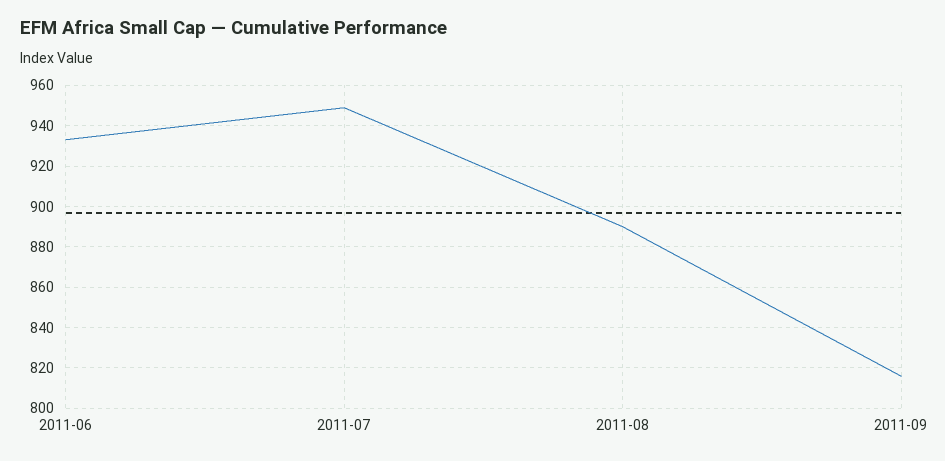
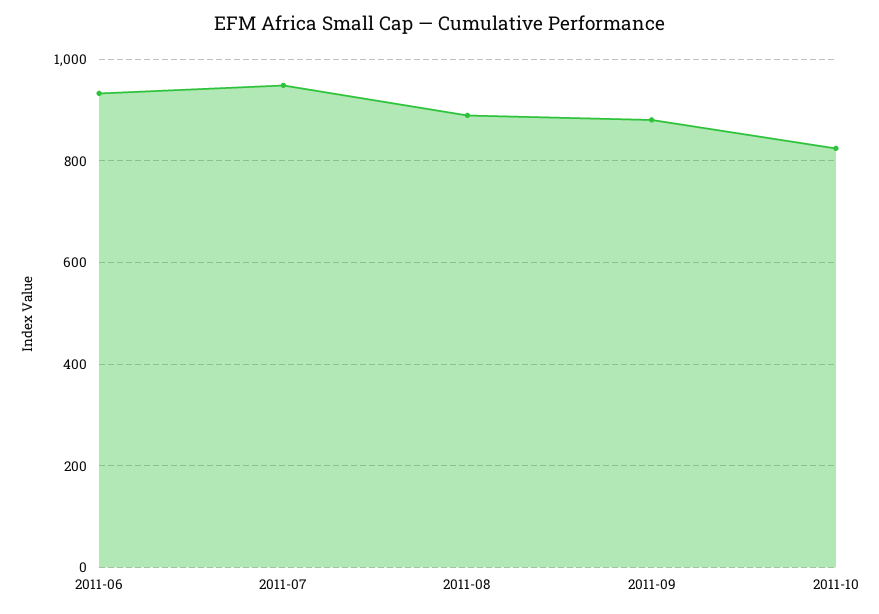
2011-09: 815 -> 880
2011-10: none -> 820

